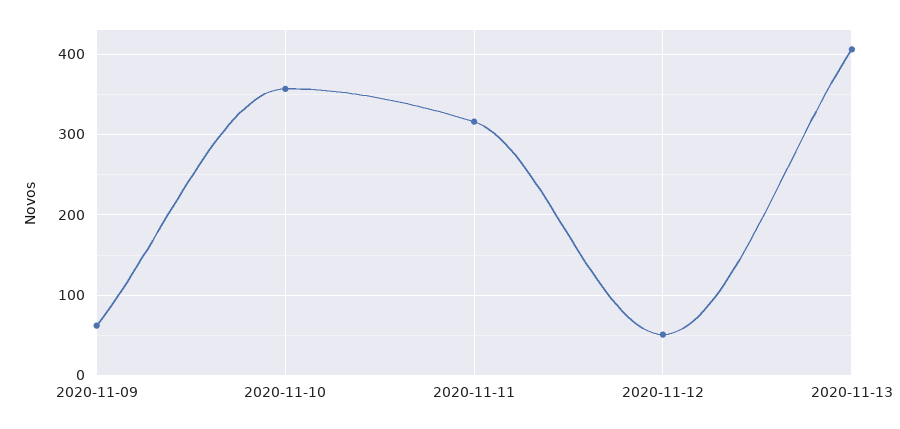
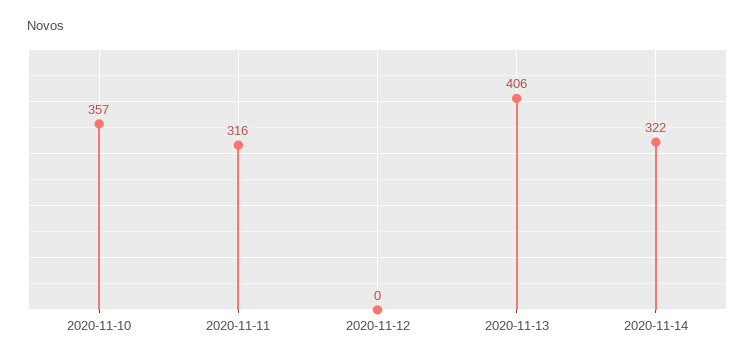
2020-11-09: 60 -> none
2020-11-12: 50 -> 0
2020-11-14: none -> 322

